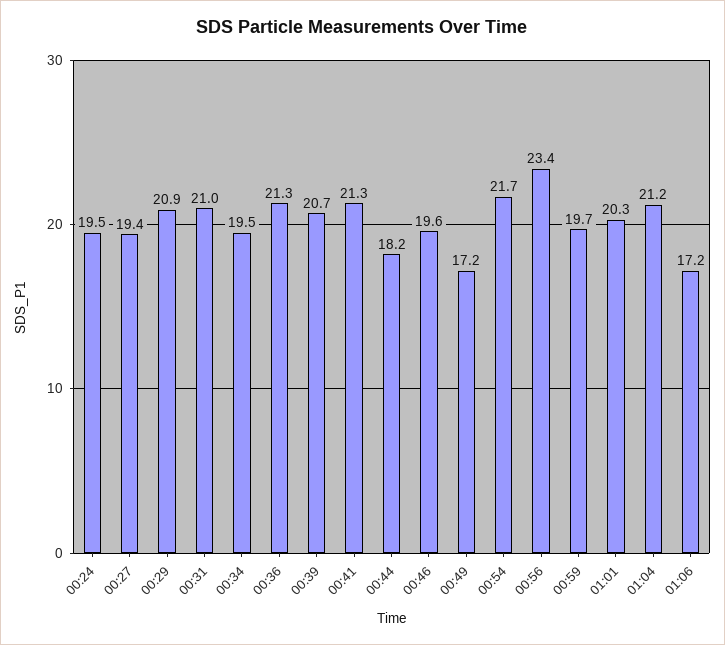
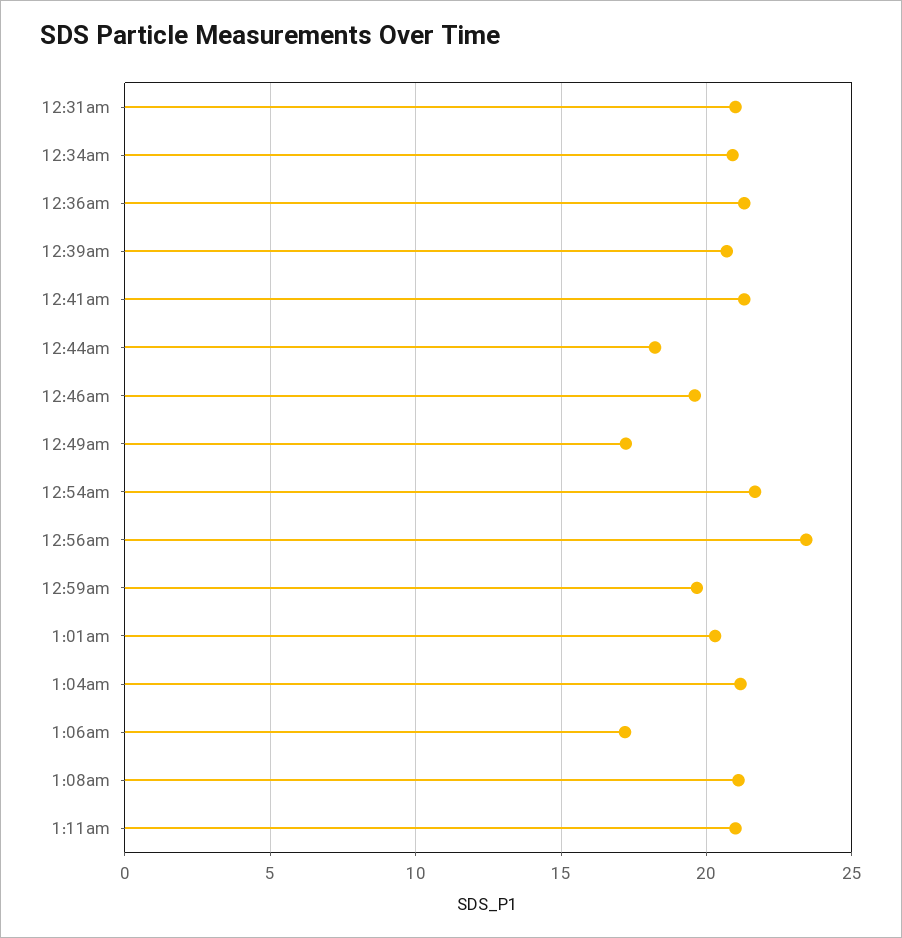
00:24: 19.5 -> none
00:27: 19.4 -> none
00:29: 20.9 -> none
00:34: 19.5 -> 21
1:08am: none -> 21
1:11am: none -> 21

